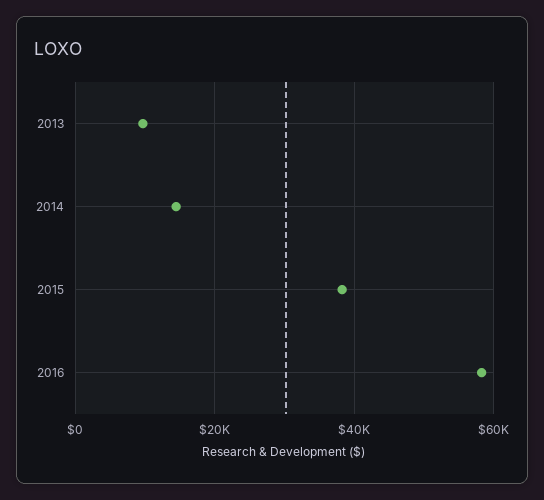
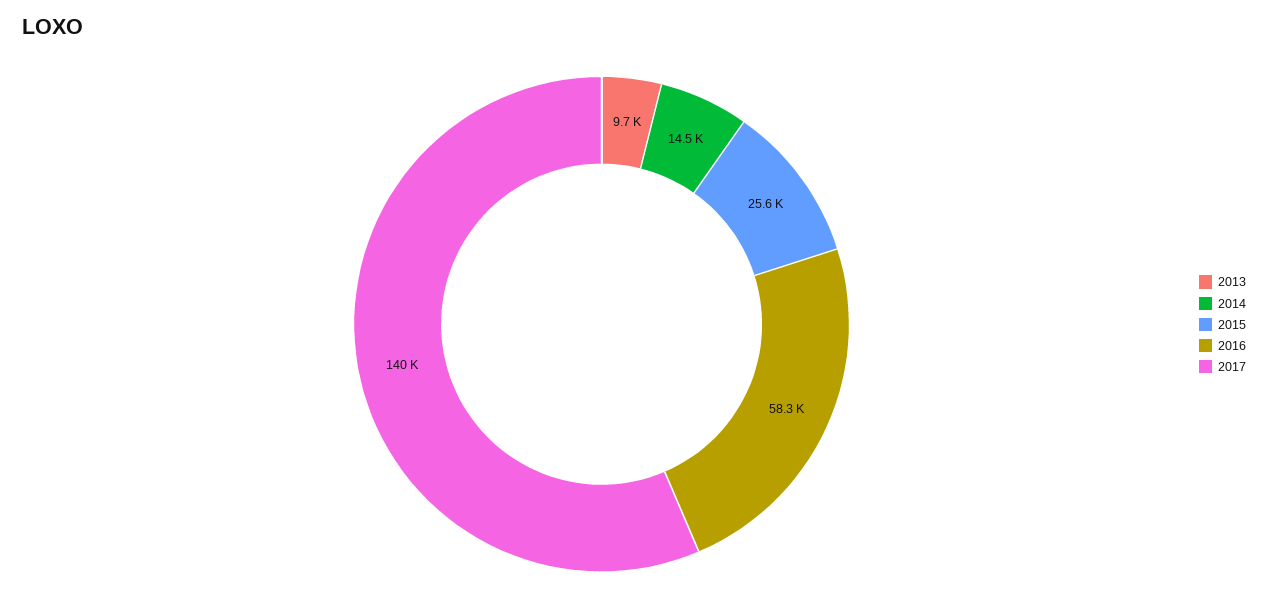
2015: 38000 -> 25600
2017: none -> 140000

